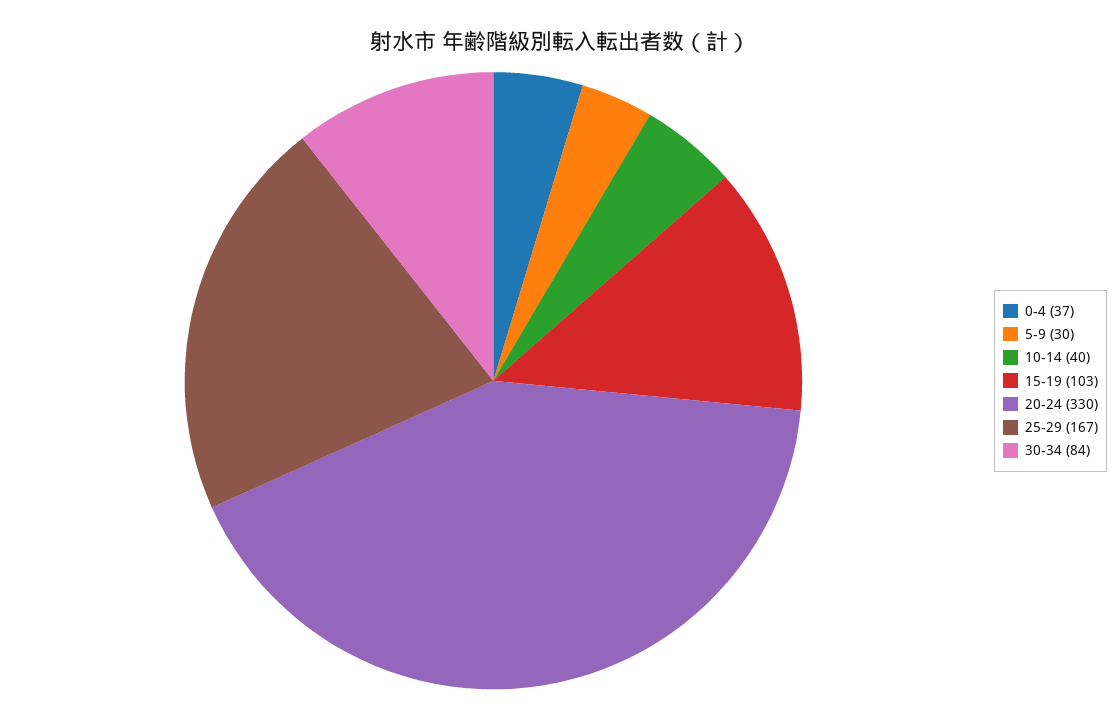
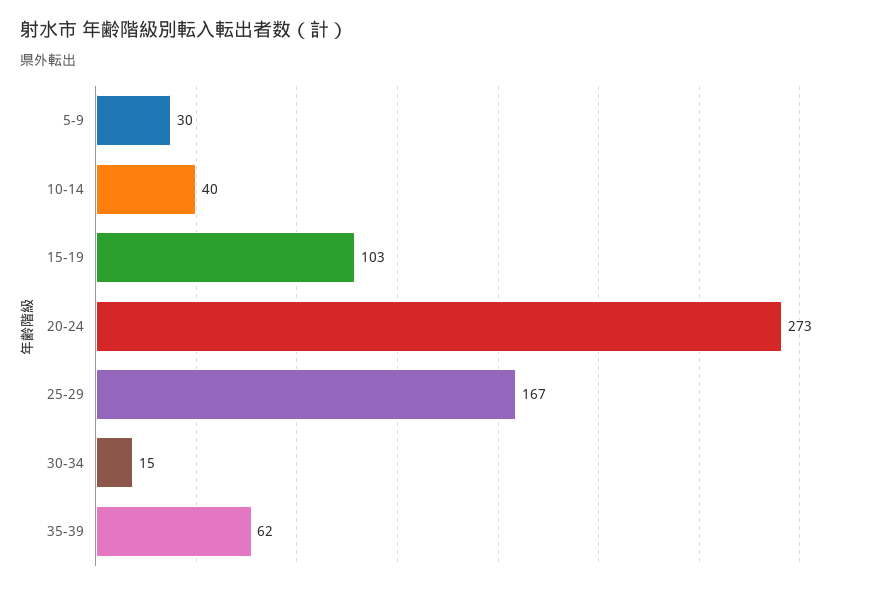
0-4: 37 -> none
20-24: 330 -> 273
30-34: 84 -> 15
35-39: none -> 62

